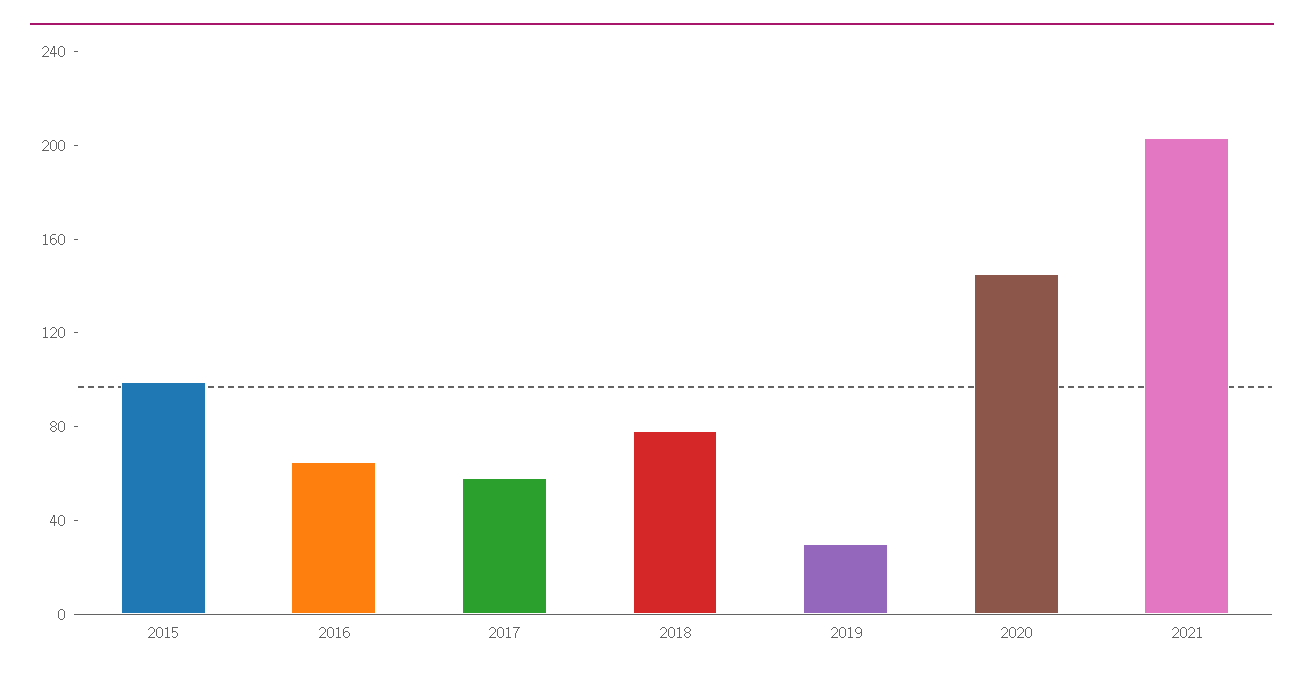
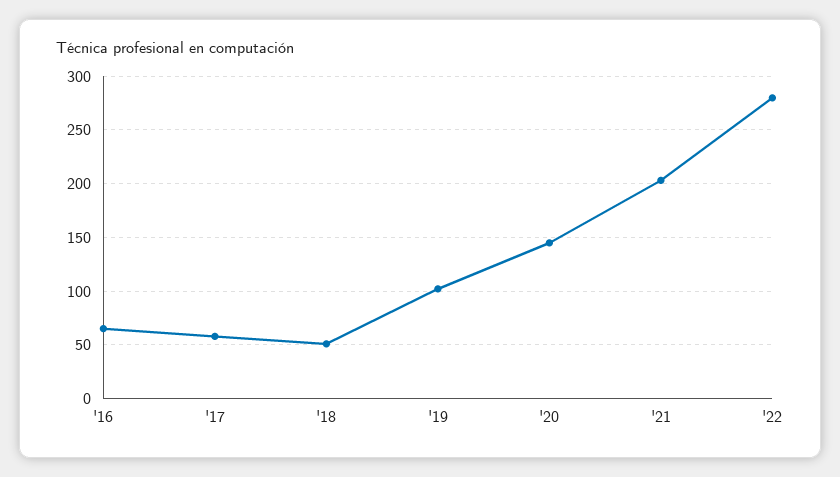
2015: 100 -> none
2018: 80 -> 50
2019: 30 -> 100
'22: none -> 280

